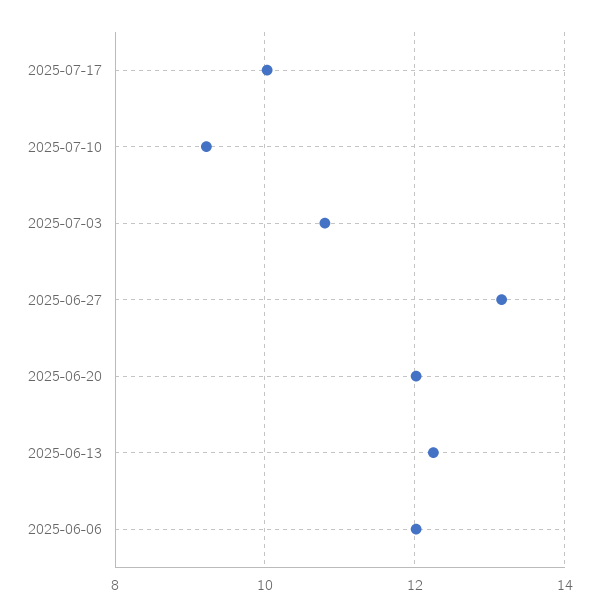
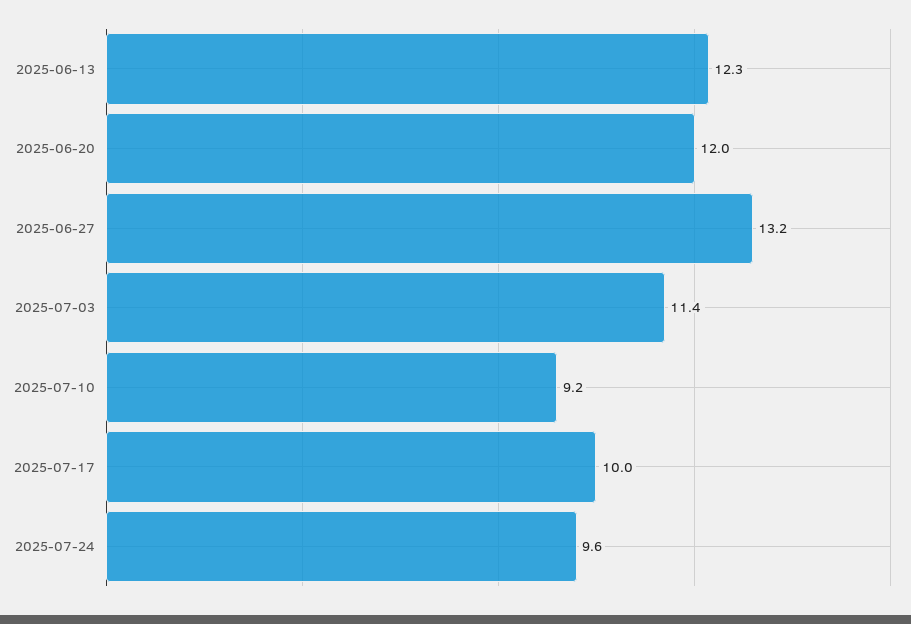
2025-07-03: 10.8 -> 11.4
2025-06-06: 12 -> none
2025-07-24: none -> 9.6

